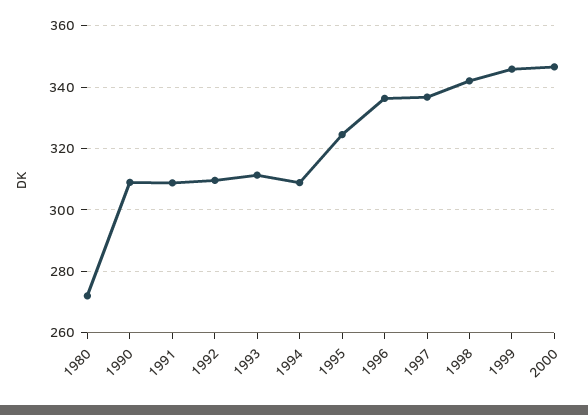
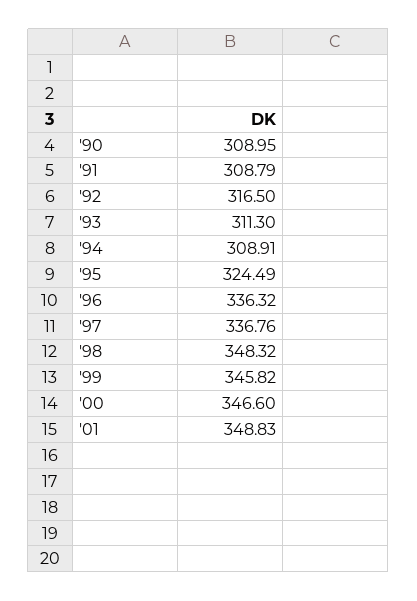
1980: 272 -> none
1992: 310 -> 316.5
1998: 342 -> 348.32
'01: none -> 348.83

